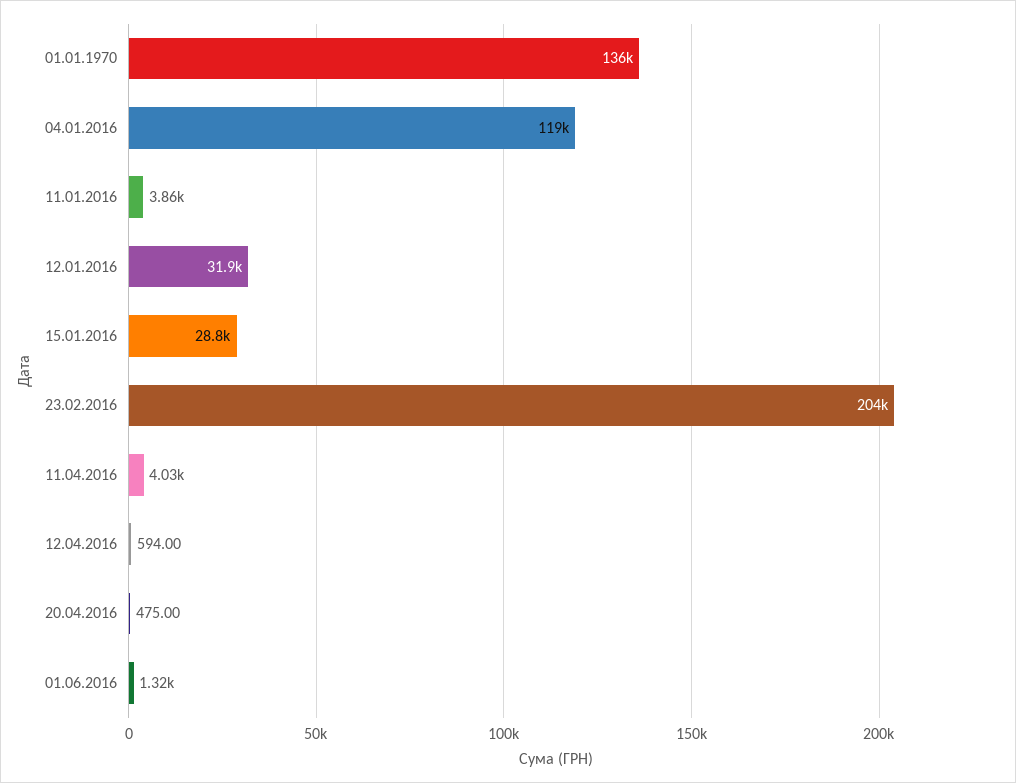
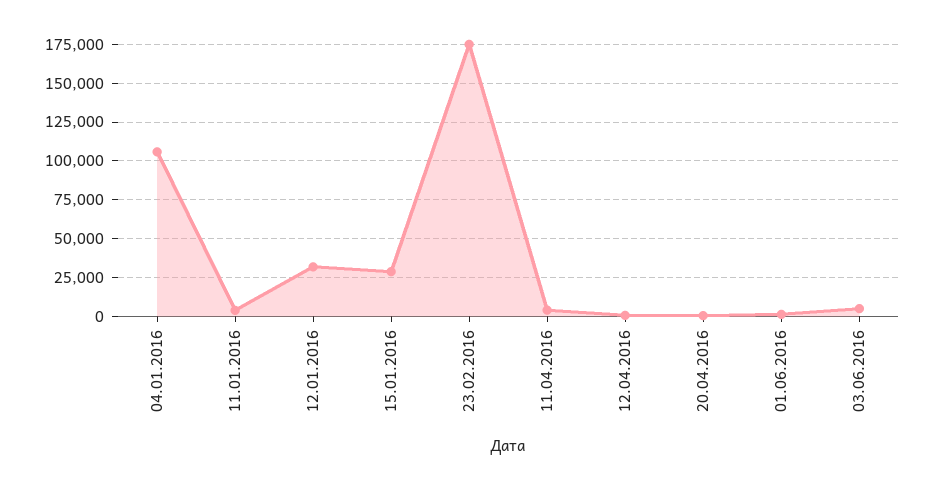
01.01.1970: 136000 -> none
04.01.2016: 119000 -> 105000
23.02.2016: 204000 -> 175000
03.06.2016: none -> 5000

